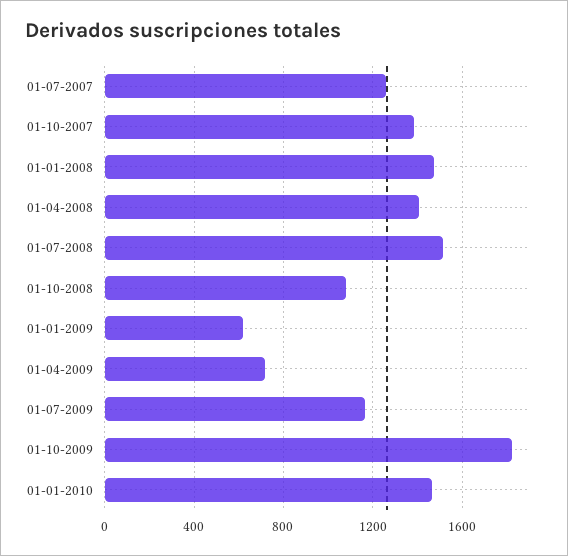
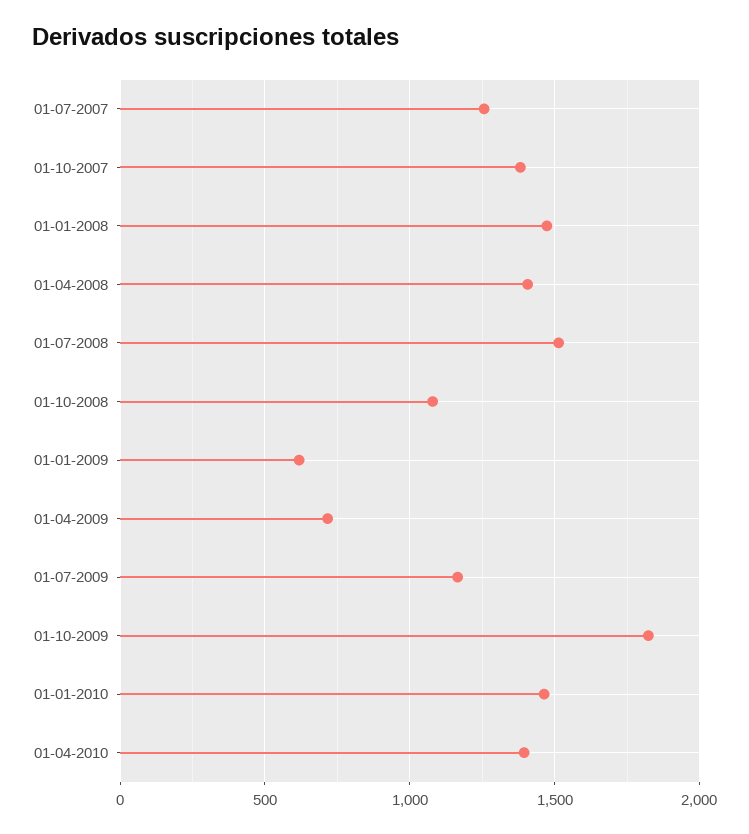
01-04-2010: none -> 1400

